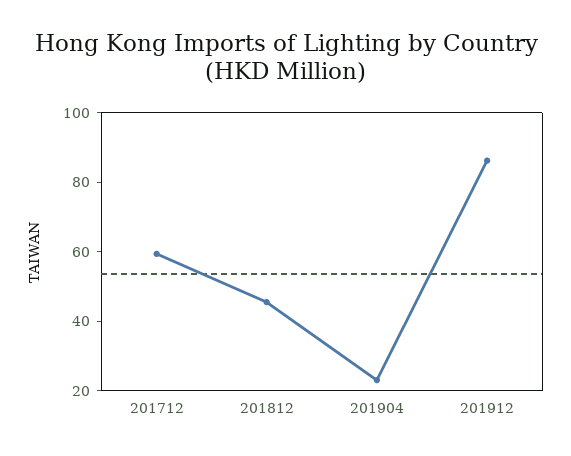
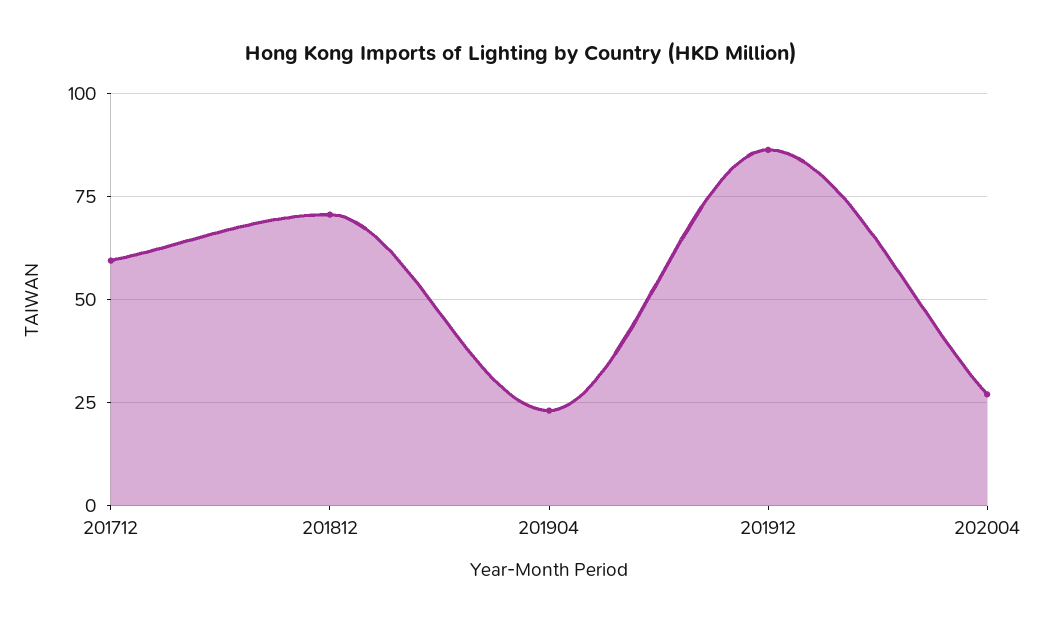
201812: 45 -> 70
202004: none -> 27.5

